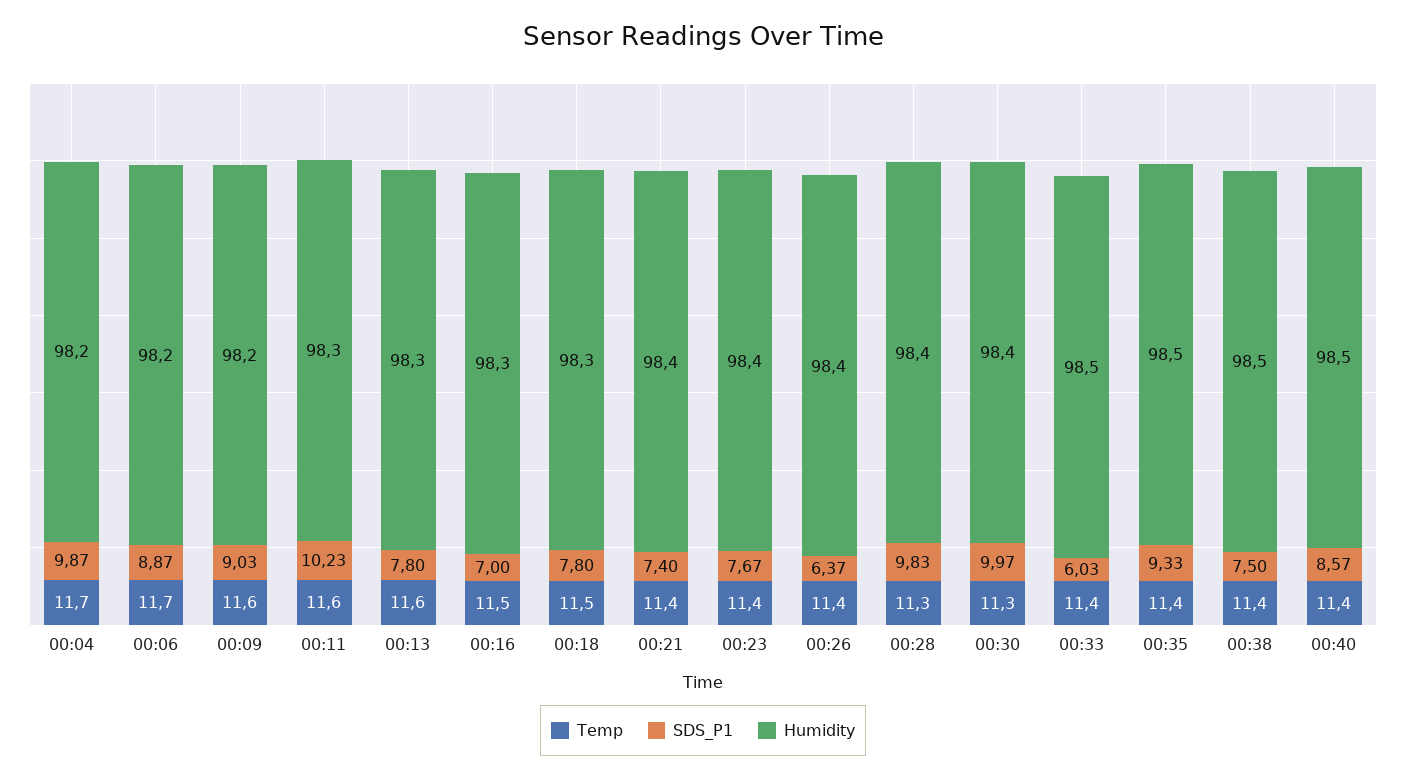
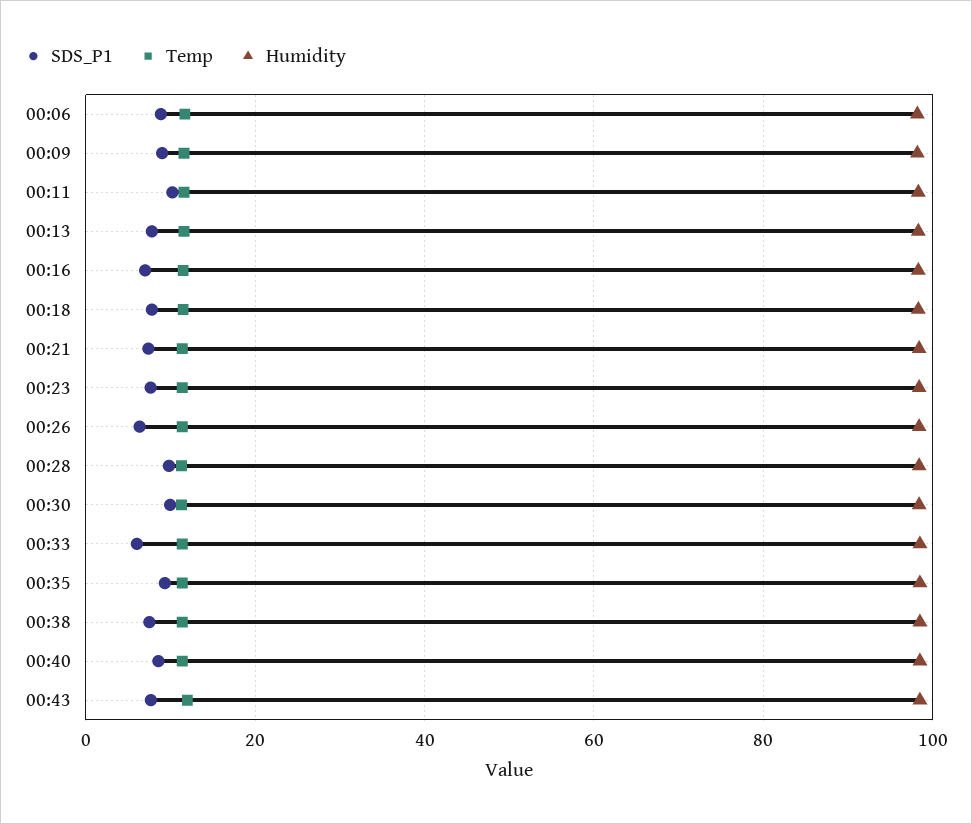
Temp, 00:04: 11.7 -> none
SDS_P1, 00:04: 9.87 -> none
Humidity, 00:04: 98.2 -> none
SDS_P1, 00:43: none -> 8
Temp, 00:43: none -> 12
Humidity, 00:43: none -> 98

